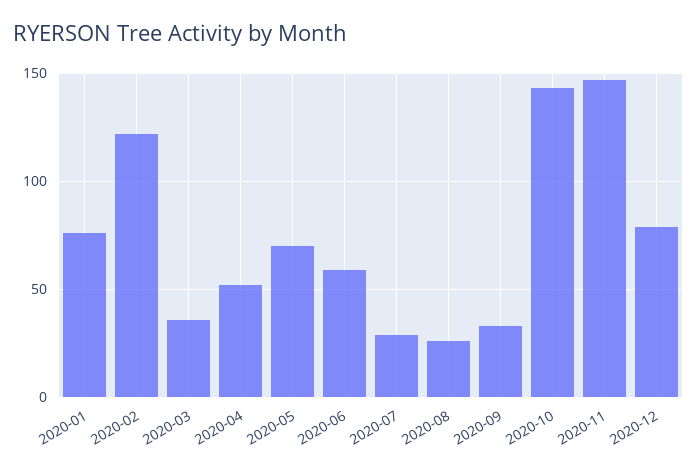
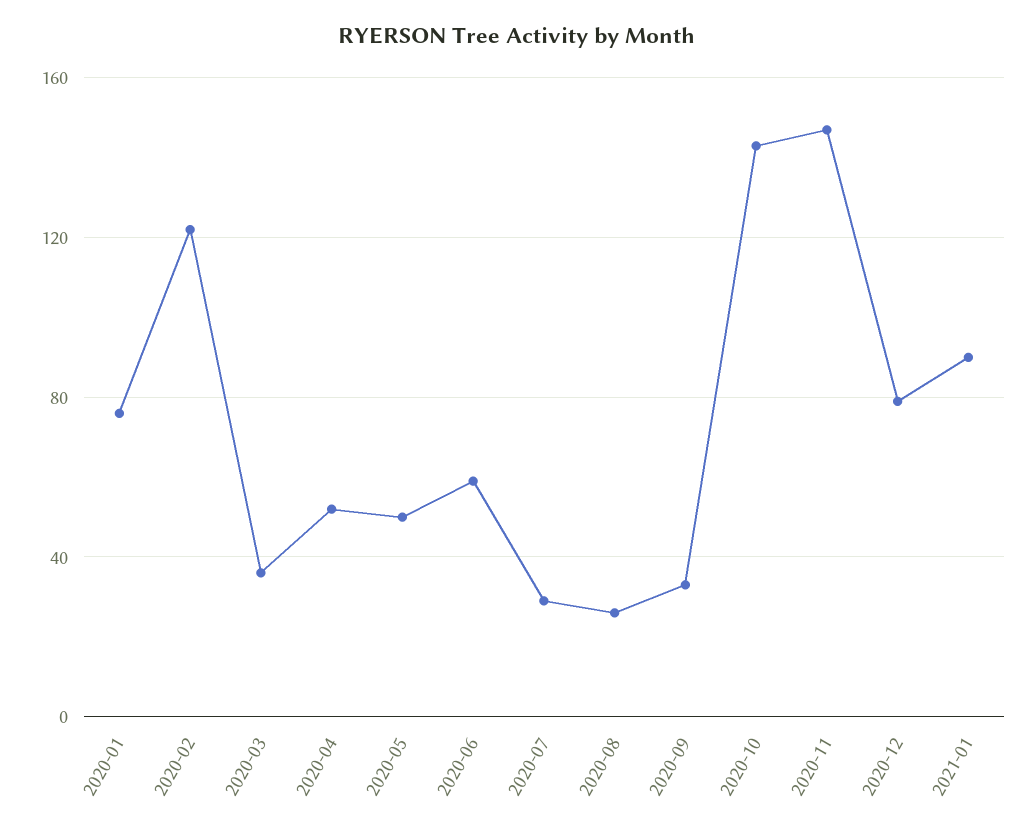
2020-05: 70 -> 50
2021-01: none -> 90

